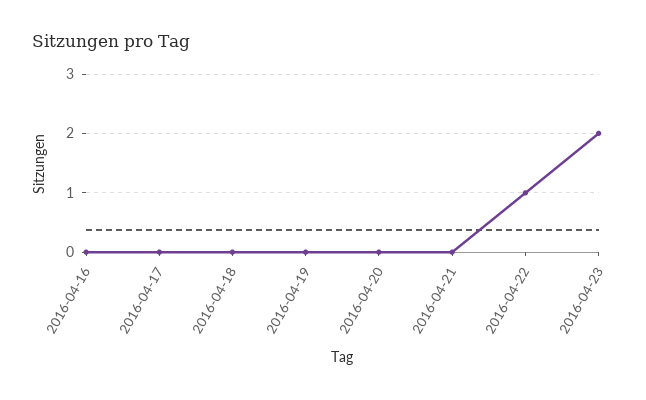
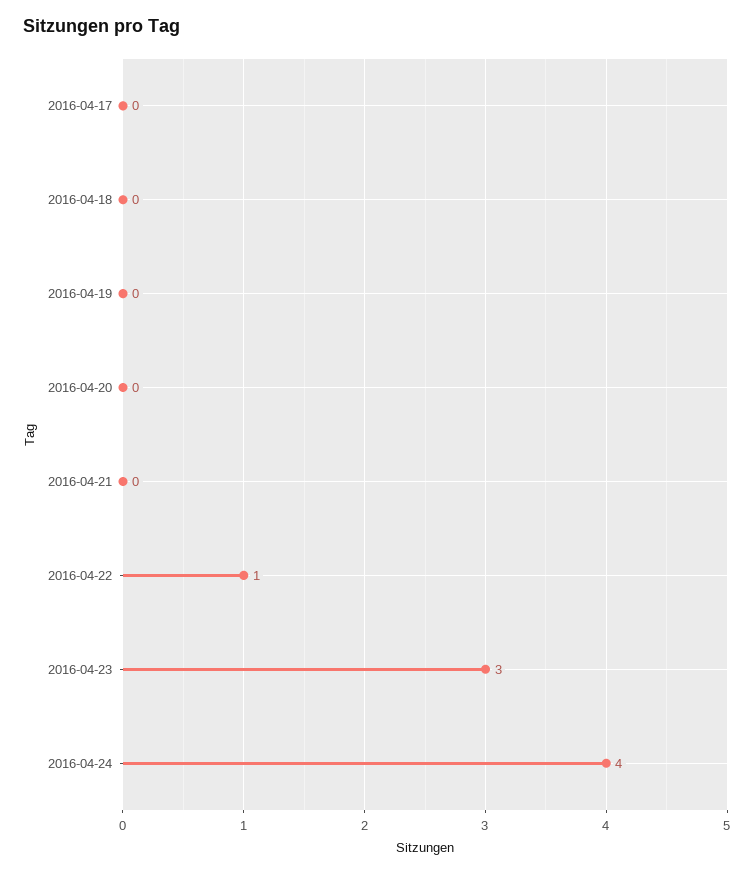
2016-04-16: 0 -> none
2016-04-23: 2 -> 3
2016-04-24: none -> 4

